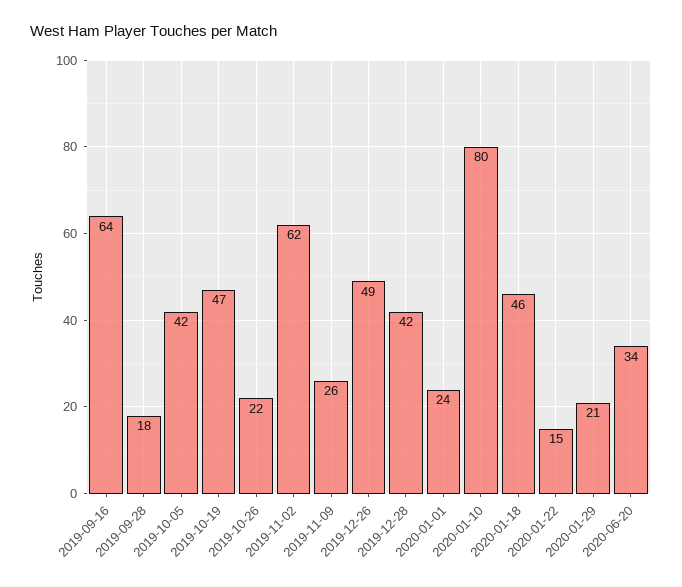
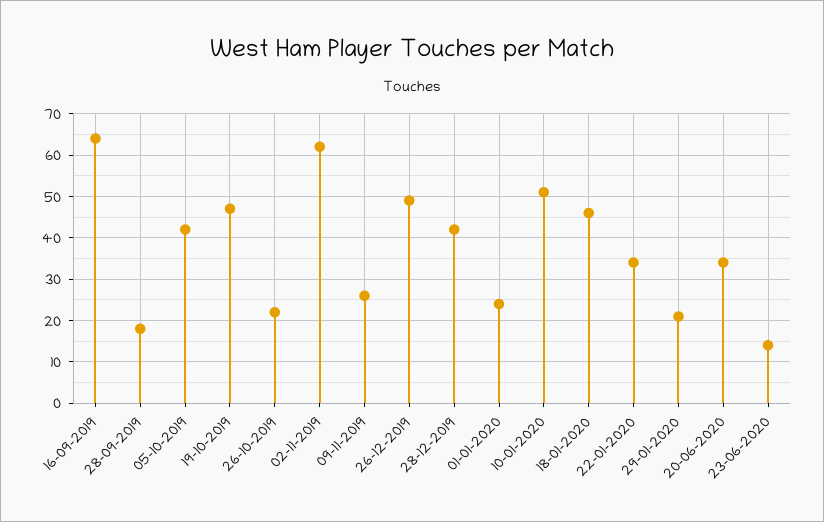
2020-01-10: 80 -> 50
2020-01-22: 15 -> 35
23-06-2020: none -> 15

